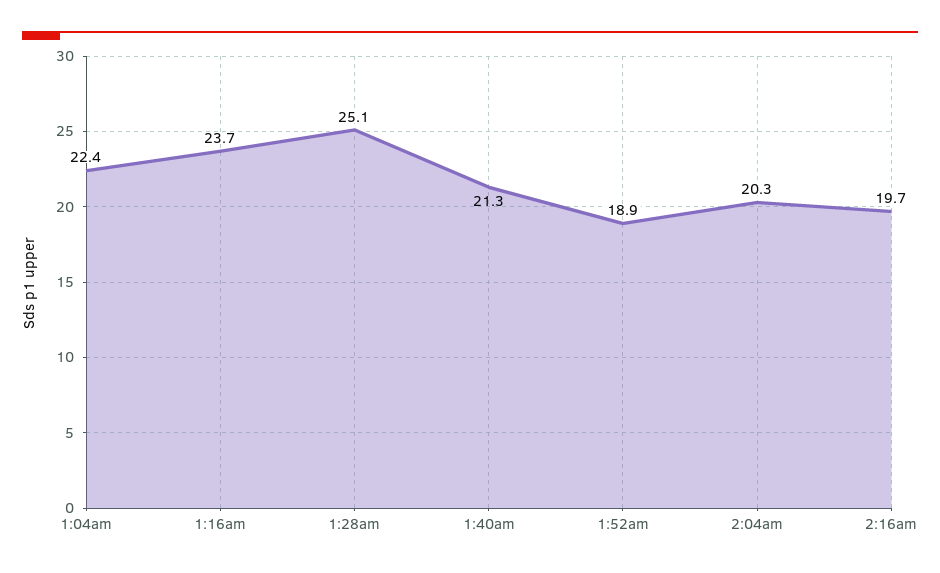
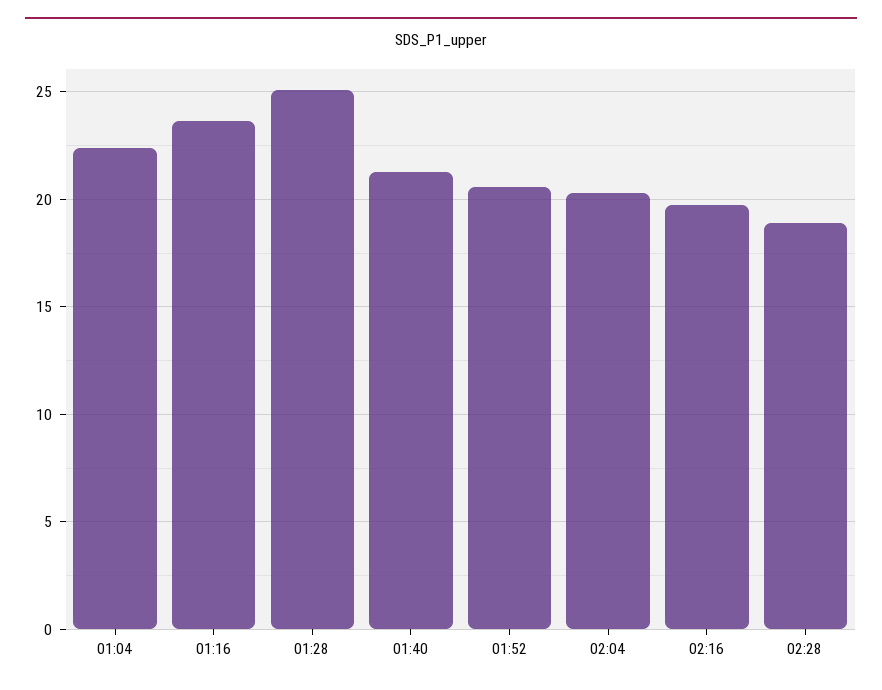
1:52am: 18.9 -> 20.5
02:28: none -> 19

